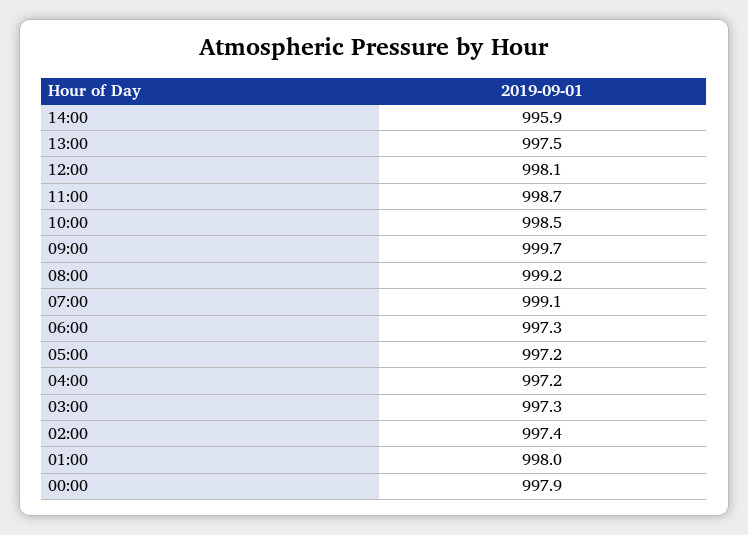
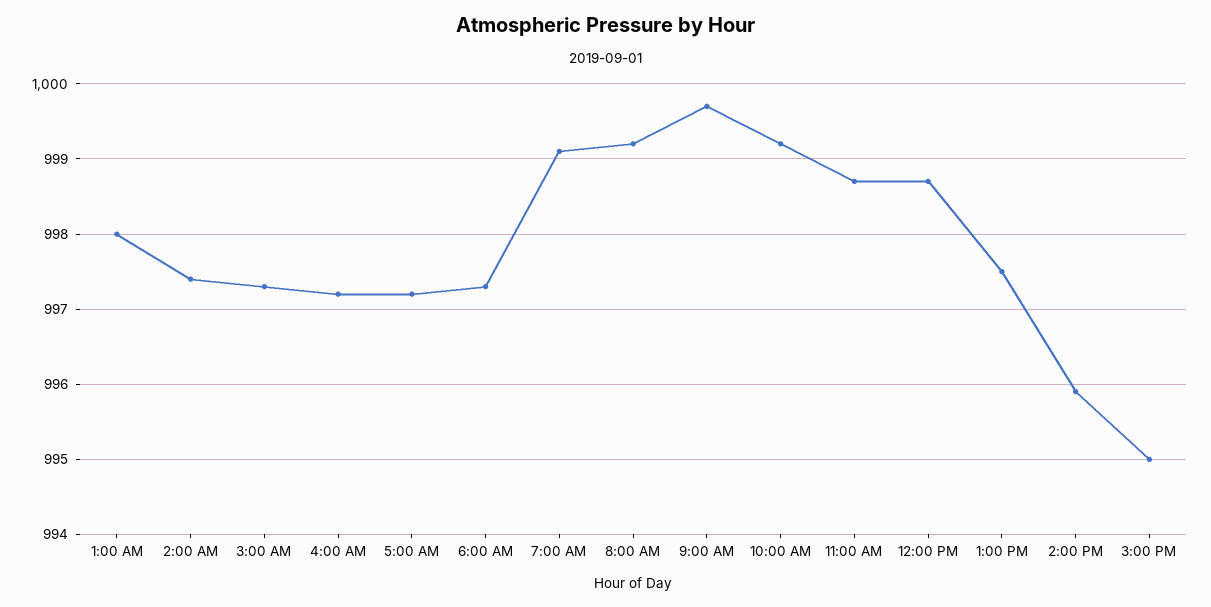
12:00: 998.1 -> 998.7
10:00: 998.5 -> 999.2
00:00: 997.9 -> none
3:00 PM: none -> 995

